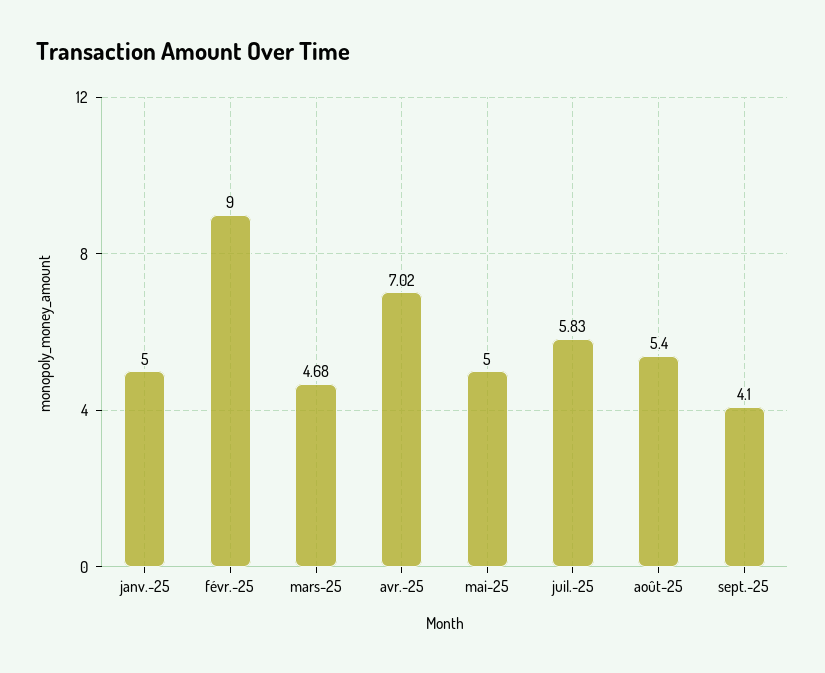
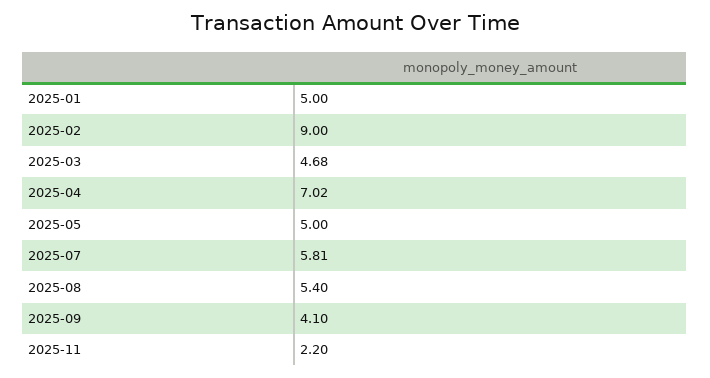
juil.-25: 5.83 -> 5.81
2025-11: none -> 2.2

